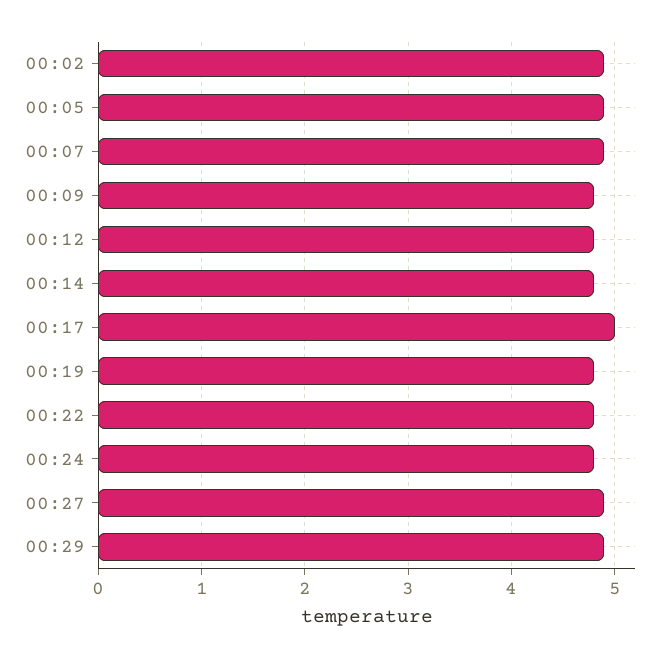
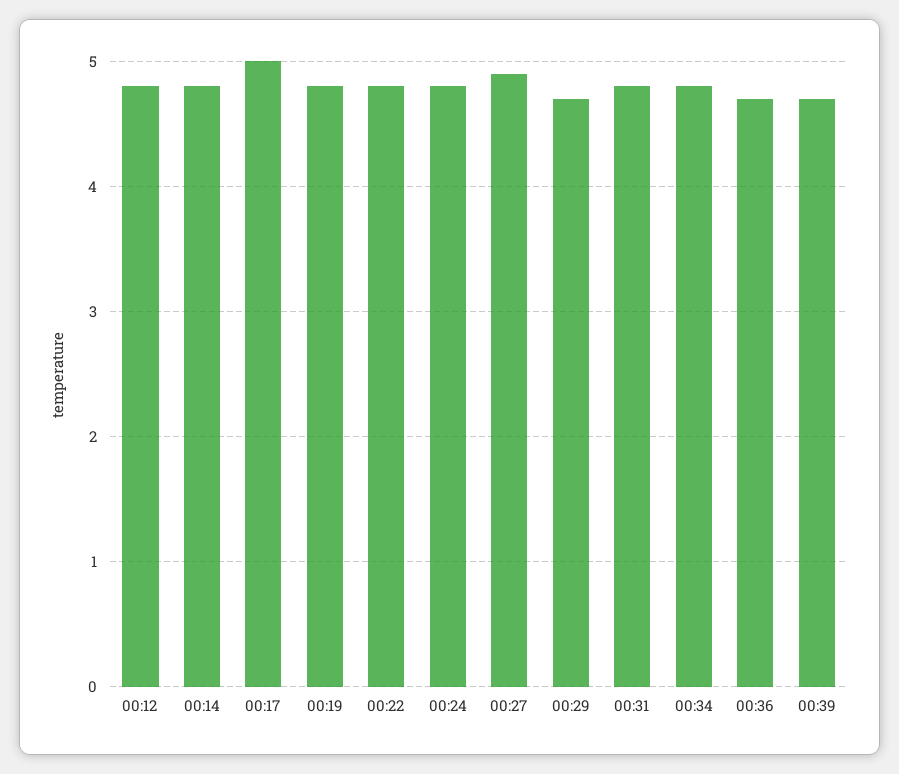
00:02: 4.9 -> none
00:05: 4.9 -> none
00:07: 4.9 -> none
00:09: 4.8 -> none
00:29: 4.9 -> 4.7
00:31: none -> 4.8
00:34: none -> 4.8
00:36: none -> 4.7
00:39: none -> 4.7

